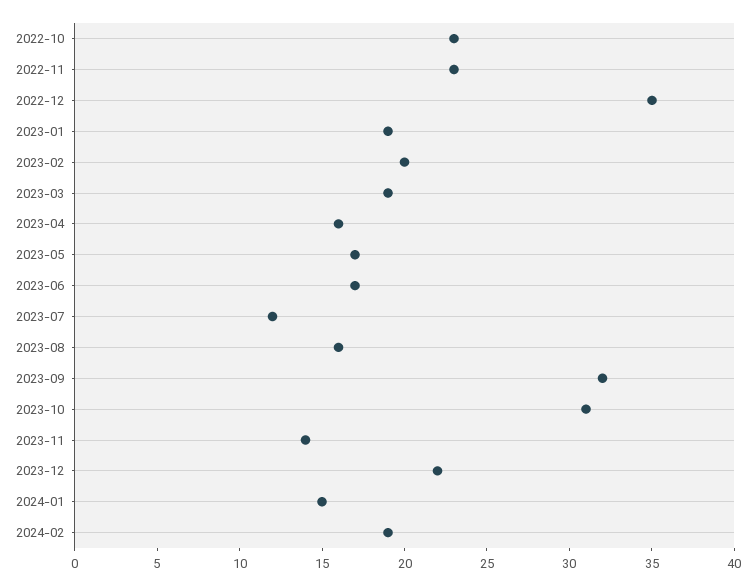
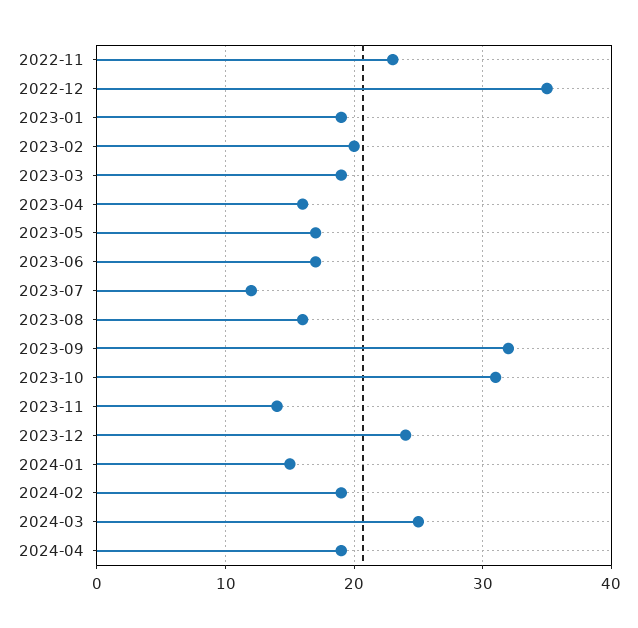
2022-10: 23 -> none
2023-12: 22 -> 24
2024-03: none -> 25
2024-04: none -> 19

